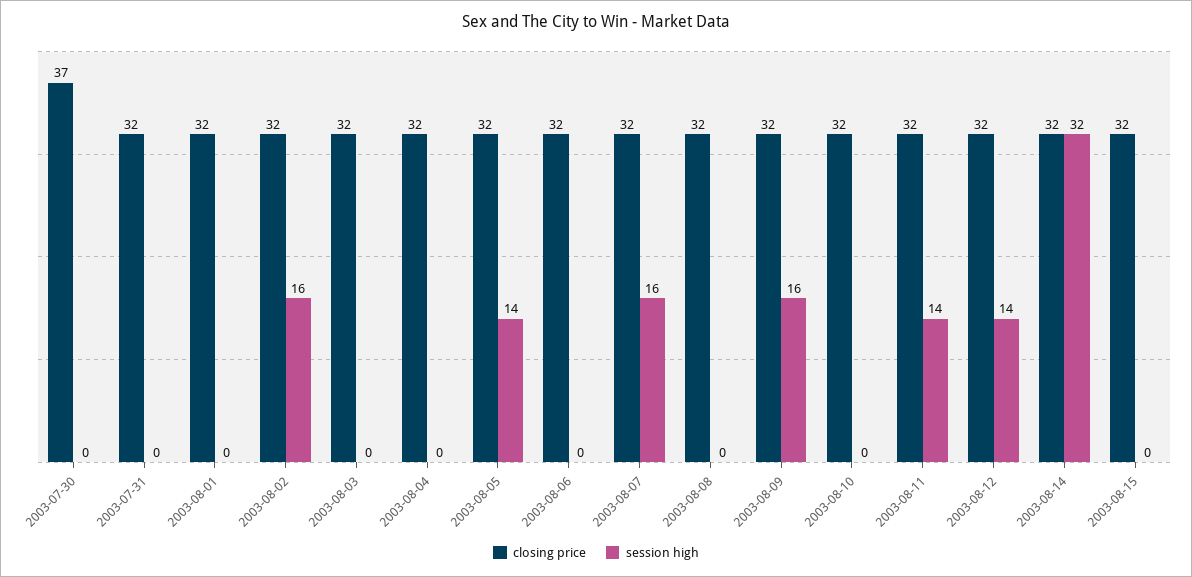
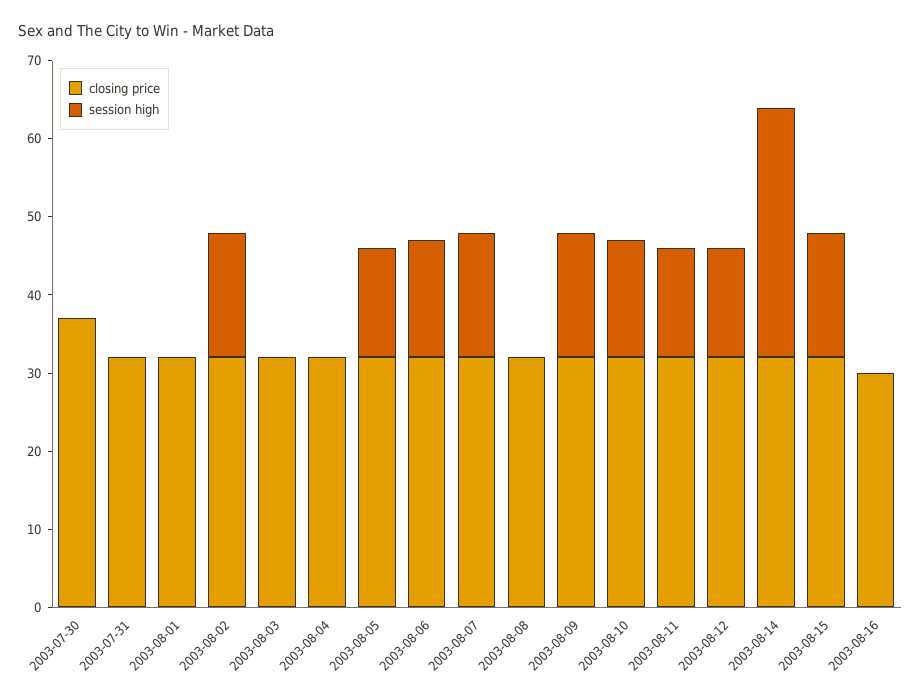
session high, 2003-08-06: 0 -> 15
session high, 2003-08-10: 0 -> 15
session high, 2003-08-15: 0 -> 15
closing price, 2003-08-16: none -> 30
session high, 2003-08-16: none -> 0

